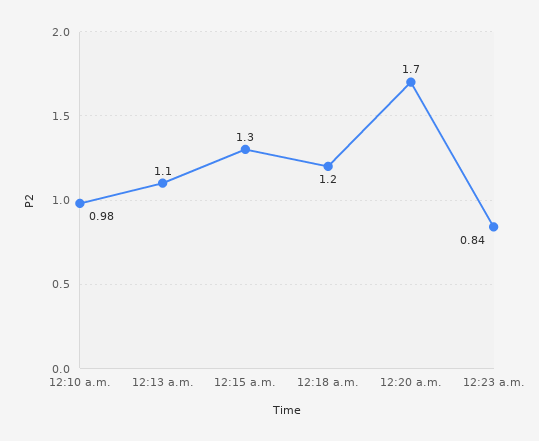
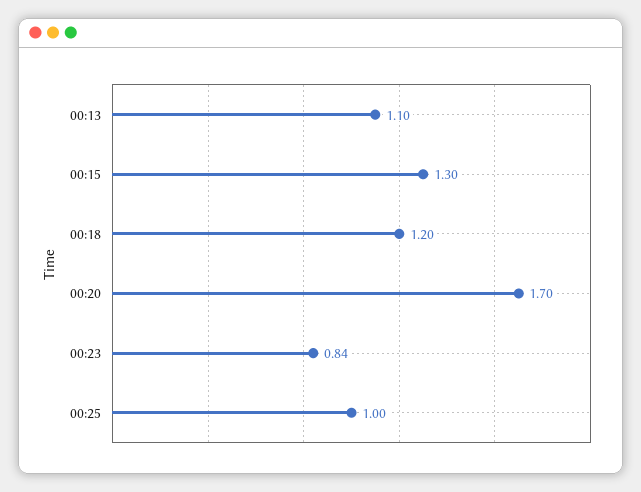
12:10 a.m.: 0.98 -> none
00:25: none -> 1

